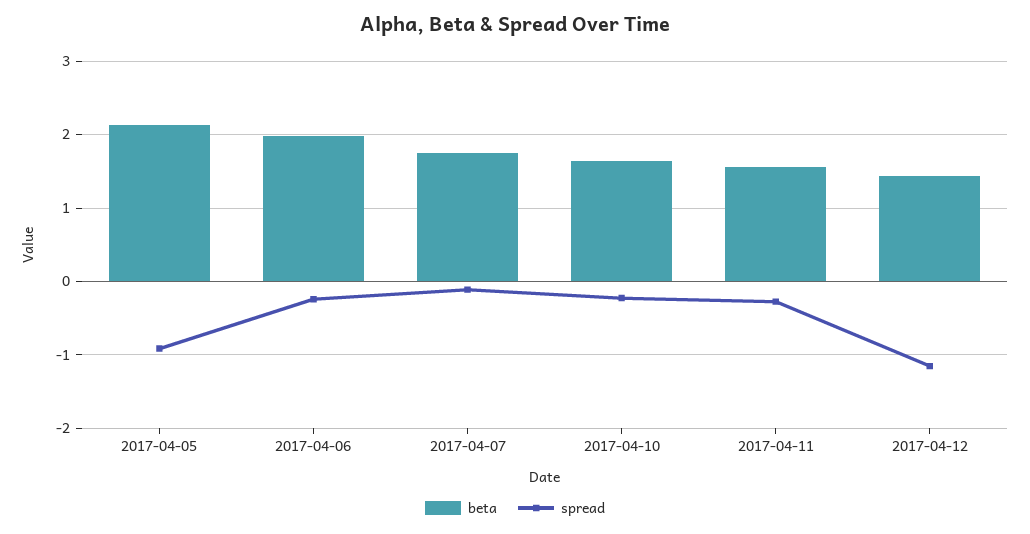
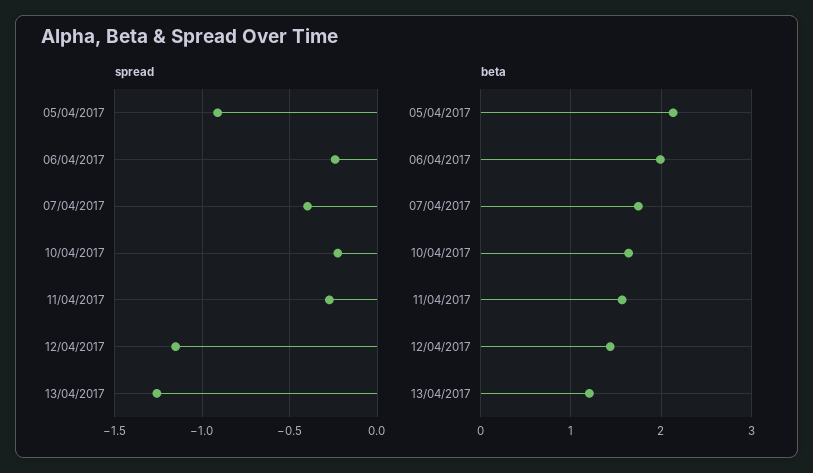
spread, 2017-04-07: -0.1 -> -0.4
spread, 13/04/2017: none -> -1.25
beta, 13/04/2017: none -> 1.2

